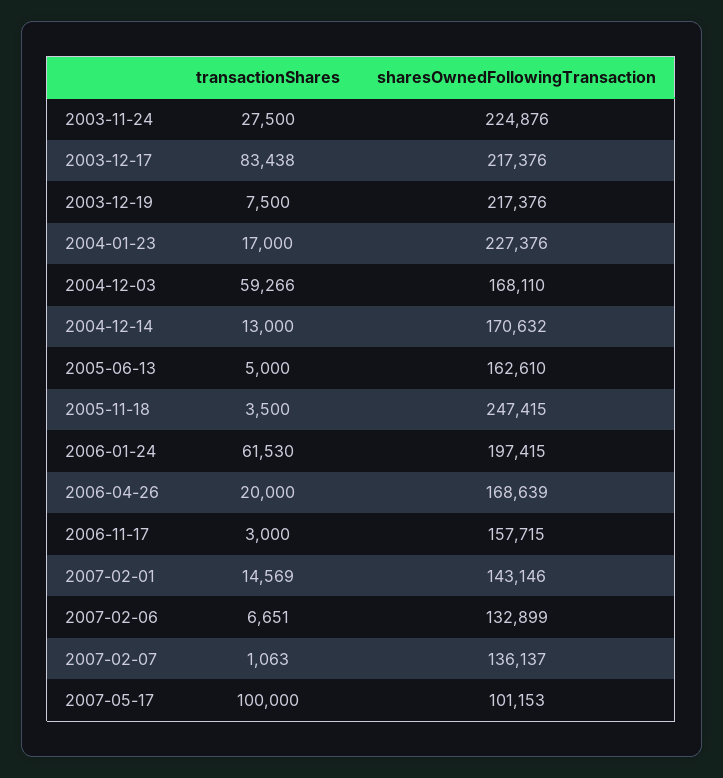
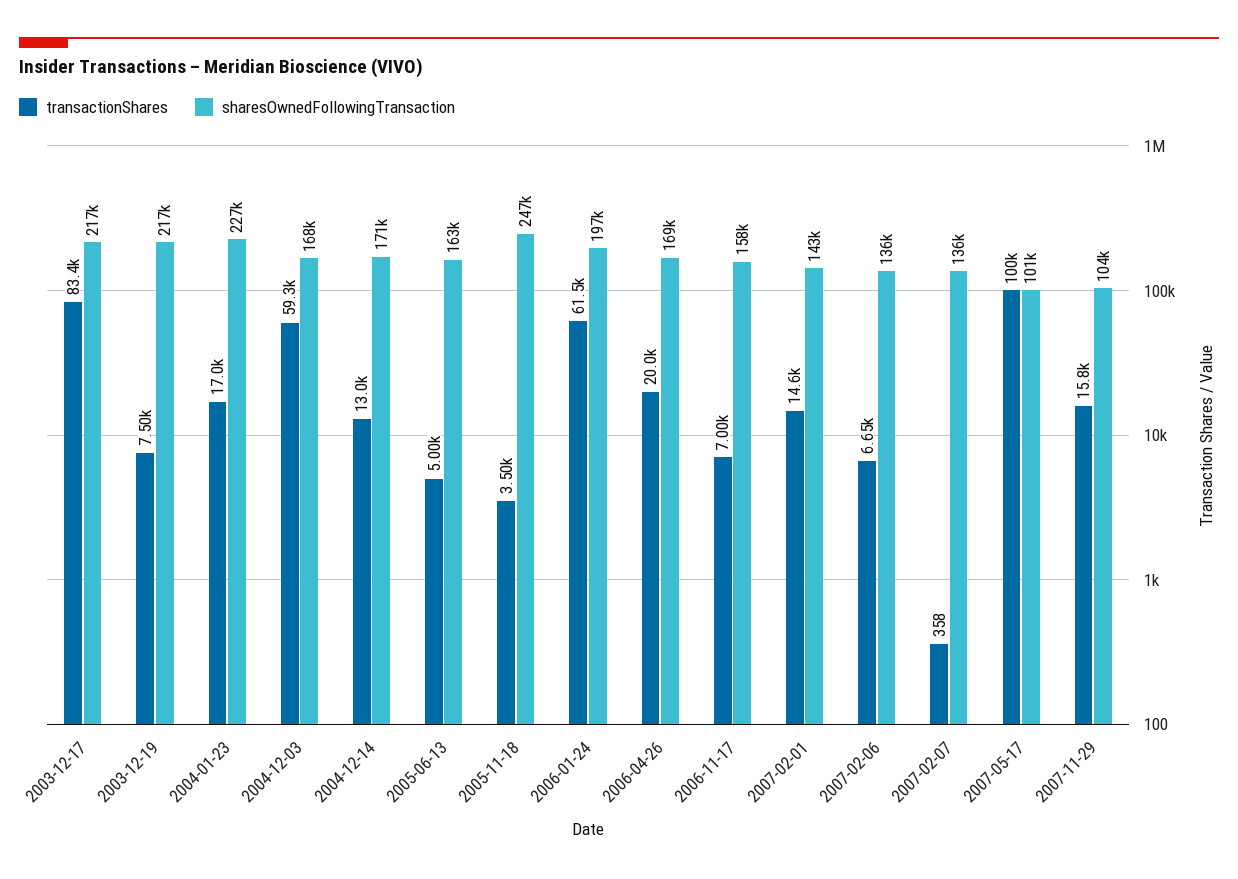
transactionShares, 2003-11-24: 27500 -> none
sharesOwnedFollowingTransaction, 2003-11-24: 224876 -> none
transactionShares, 2006-11-17: 3000 -> 7000
sharesOwnedFollowingTransaction, 2007-02-06: 132899 -> 136000
transactionShares, 2007-02-07: 1063 -> 358
transactionShares, 2007-11-29: none -> 15800
sharesOwnedFollowingTransaction, 2007-11-29: none -> 104000

